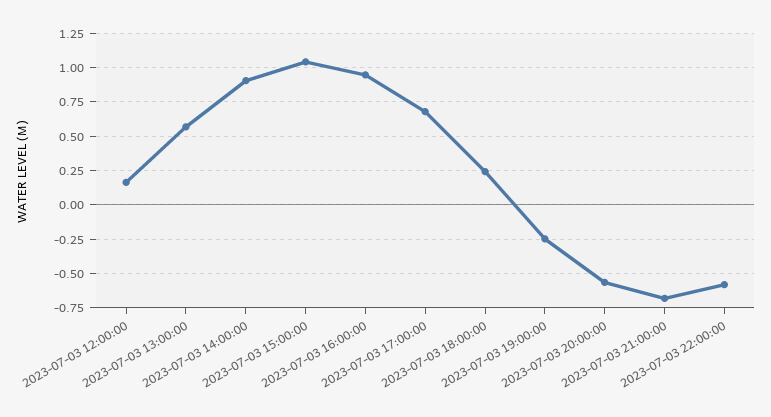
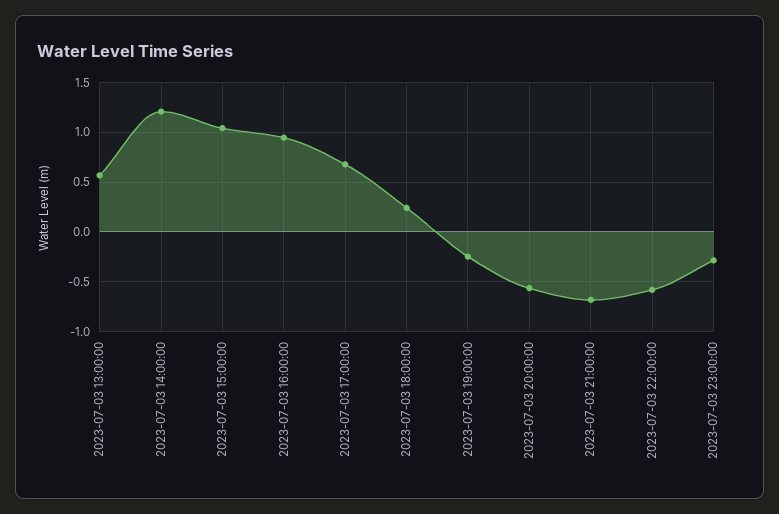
2023-07-03 12:00:00: 0.15 -> none
2023-07-03 14:00:00: 0.9 -> 1.2
2023-07-03 23:00:00: none -> -0.3

